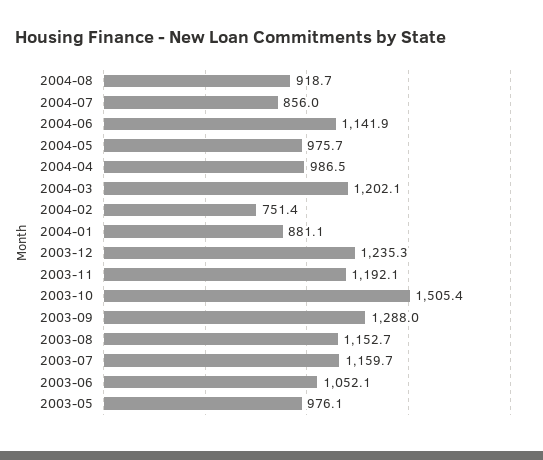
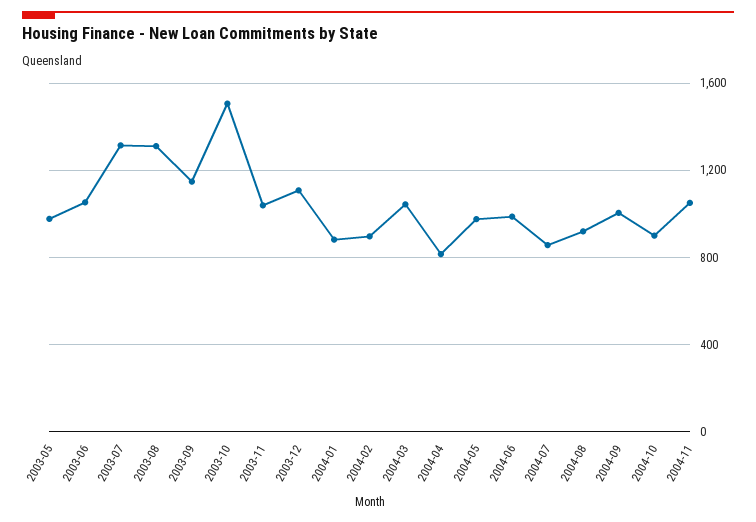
2004-06: 1141.9 -> 1000
2004-04: 986.5 -> 800
2004-03: 1202.1 -> 1050
2004-02: 751.4 -> 900
2003-12: 1235.3 -> 1100
2003-11: 1192.1 -> 1050
2003-09: 1288 -> 1150
2003-08: 1152.7 -> 1300
2003-07: 1159.7 -> 1300
2004-09: none -> 1000
2004-10: none -> 900
2004-11: none -> 1050

